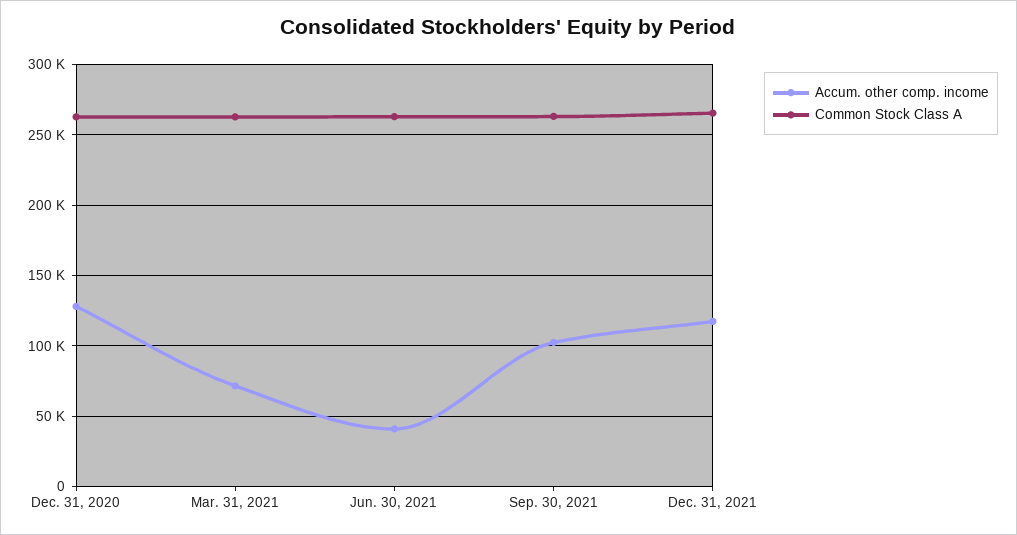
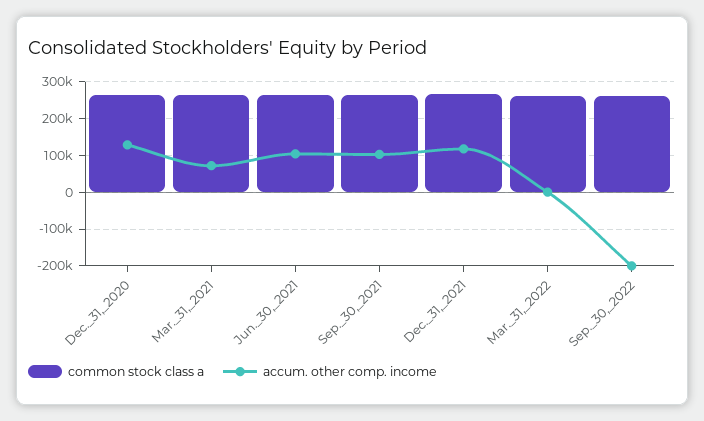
Accum. other comp. income, Jun. 30, 2021: 40000 -> 100000
Common Stock Class A, Mar._31,_2022: none -> 260000
Accum. other comp. income, Mar._31,_2022: none -> 0
Common Stock Class A, Sep._30,_2022: none -> 260000
Accum. other comp. income, Sep._30,_2022: none -> -200000

